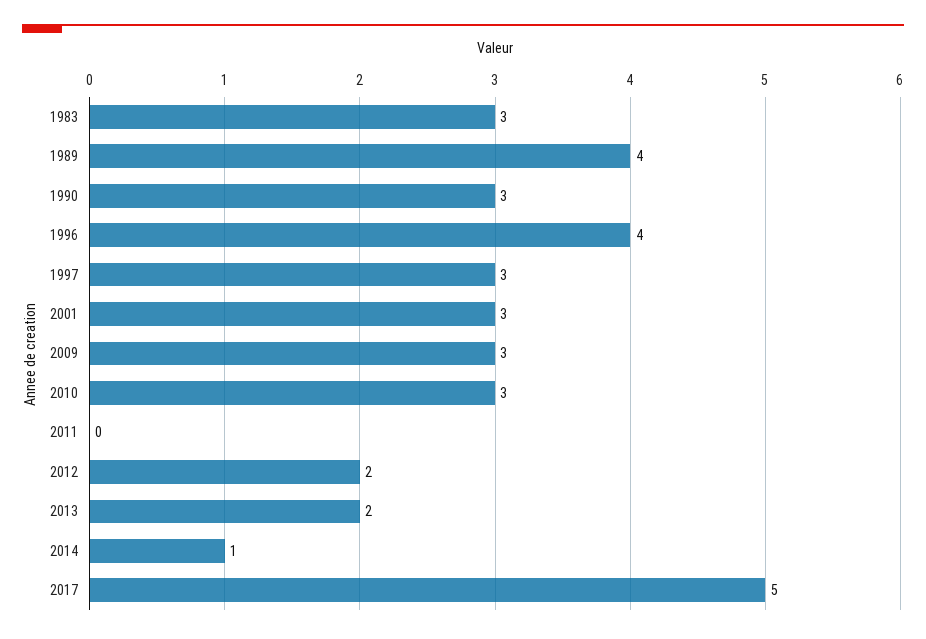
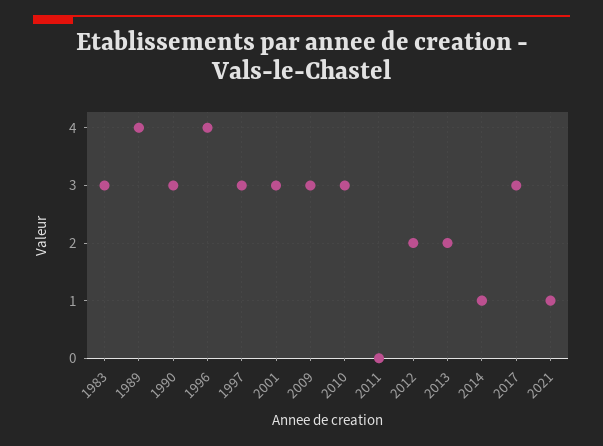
2017: 5 -> 3
2021: none -> 1

